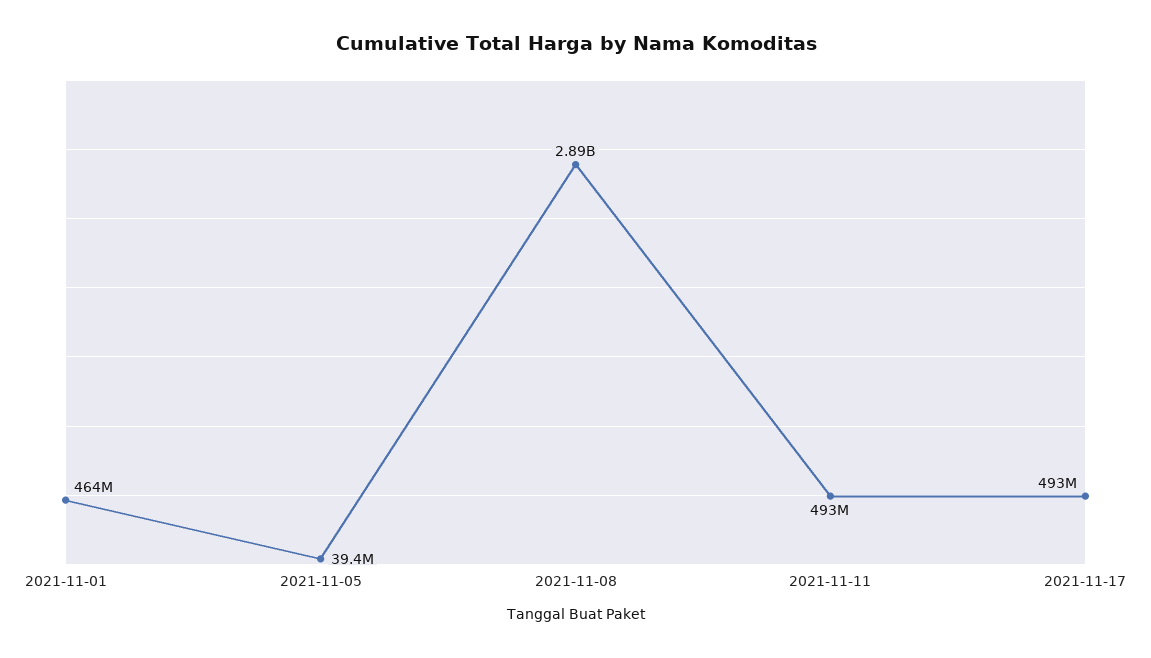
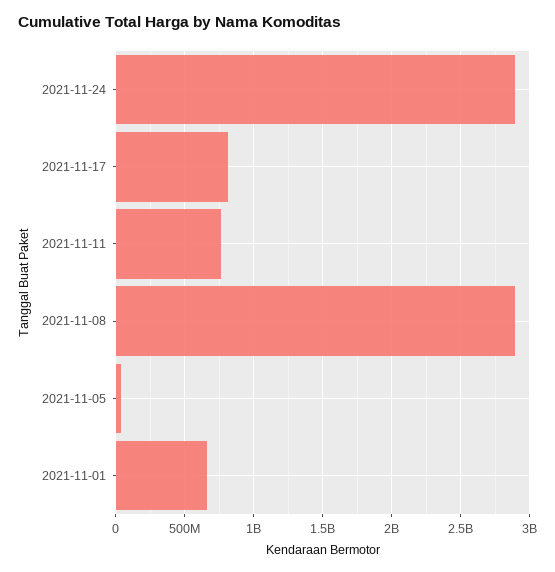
2021-11-01: 464000000 -> 650000000
2021-11-11: 493000000 -> 750000000
2021-11-17: 493000000 -> 800000000
2021-11-24: none -> 2900000000

